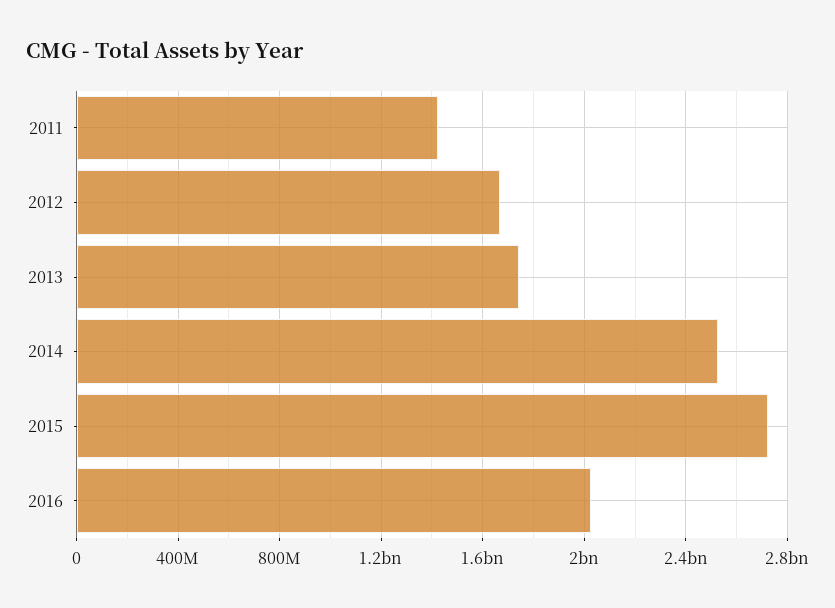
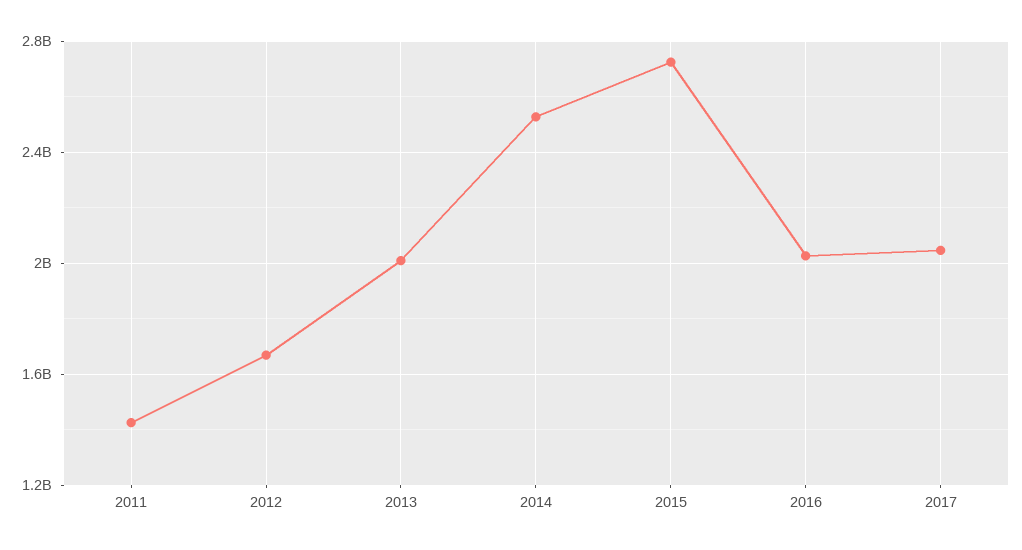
2013: 1750000000 -> 2000000000
2017: none -> 2050000000

